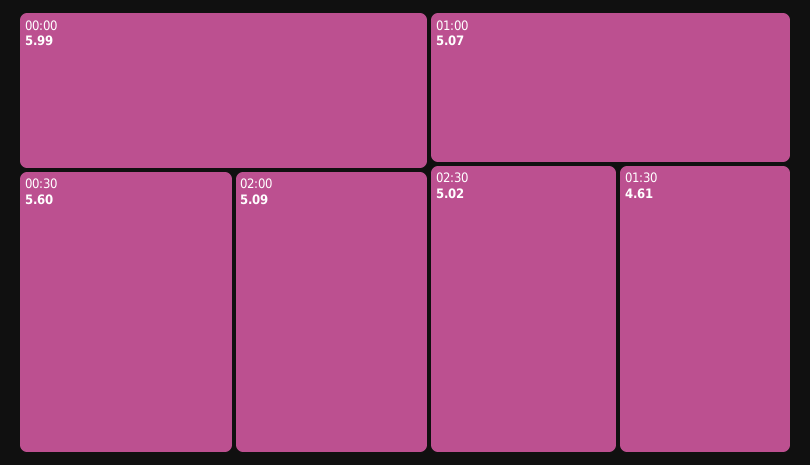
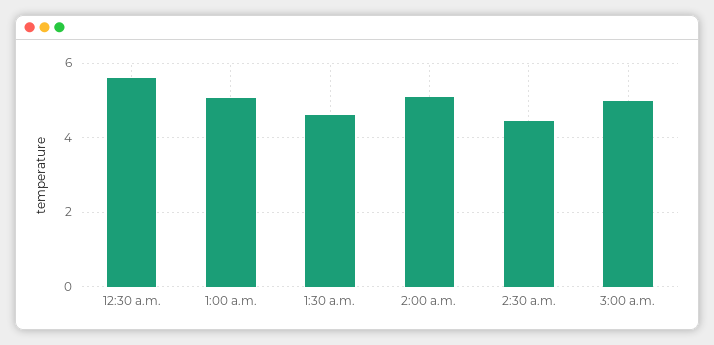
00:00: 5.99 -> none
02:30: 5.02 -> 4.4
3:00 a.m.: none -> 5

